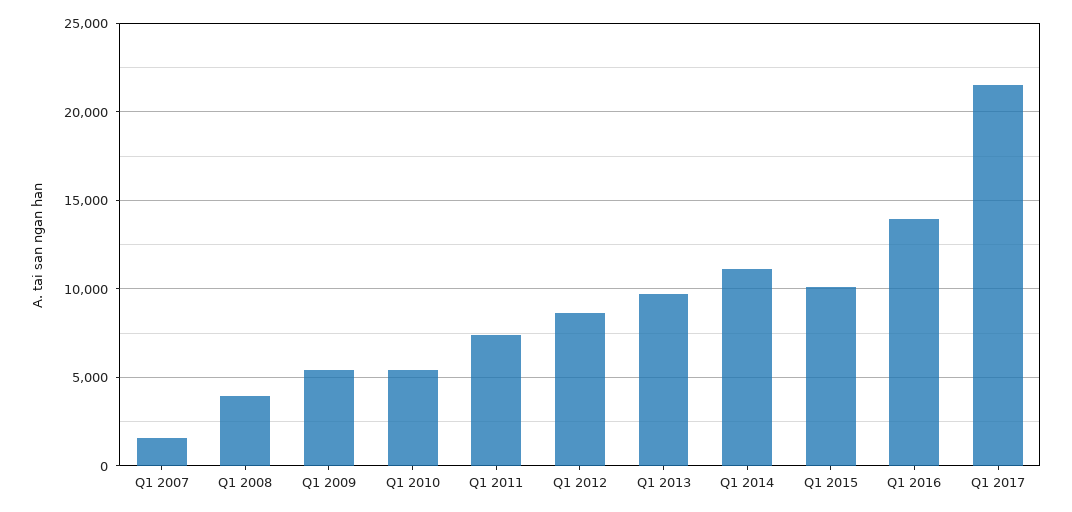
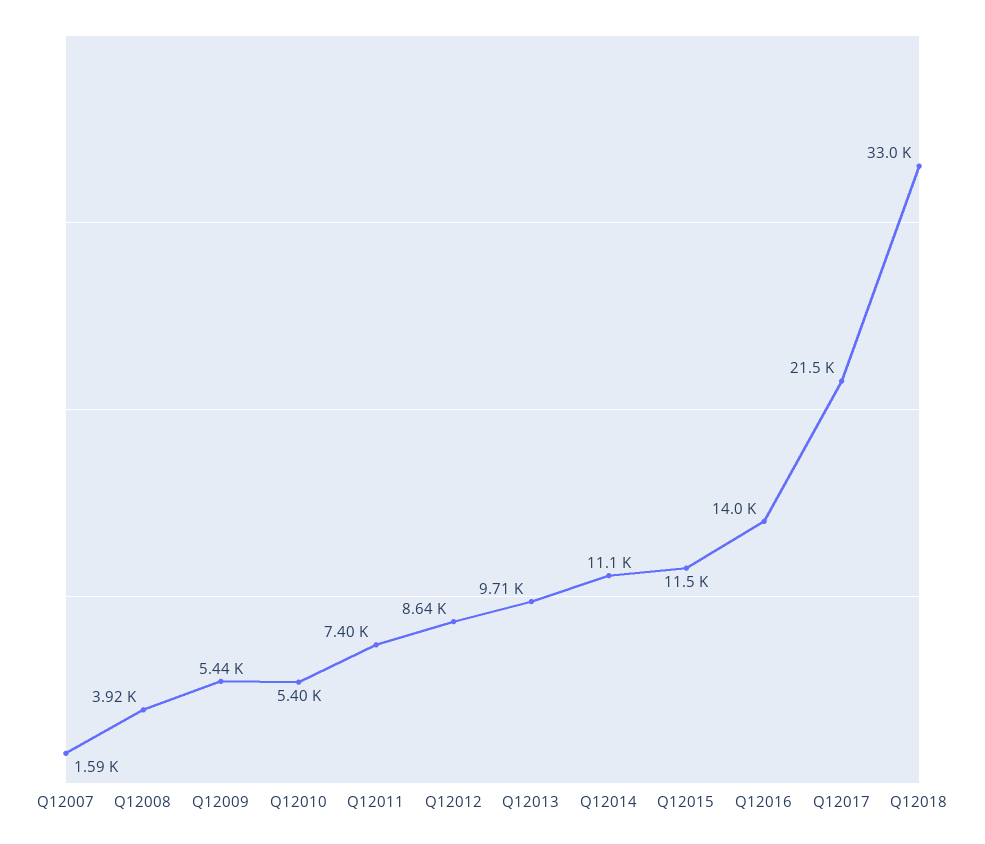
Q1 2015: 10000 -> 11500
Q12018: none -> 33000

